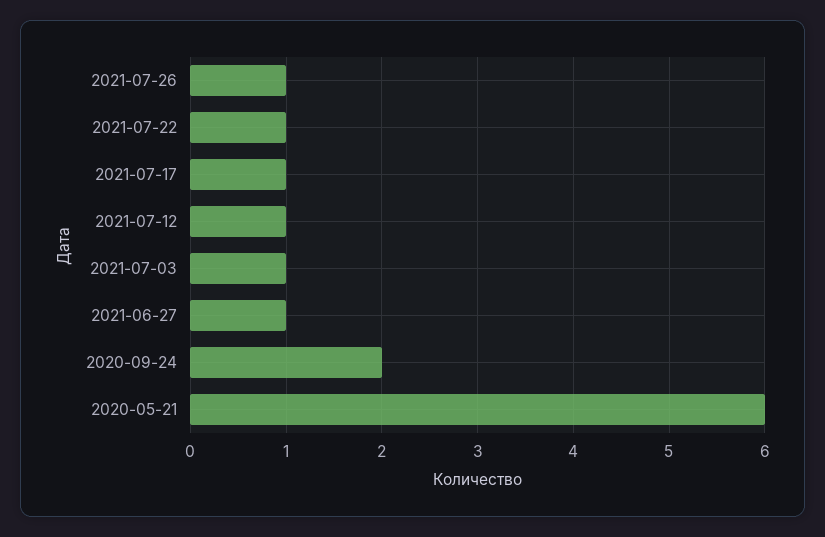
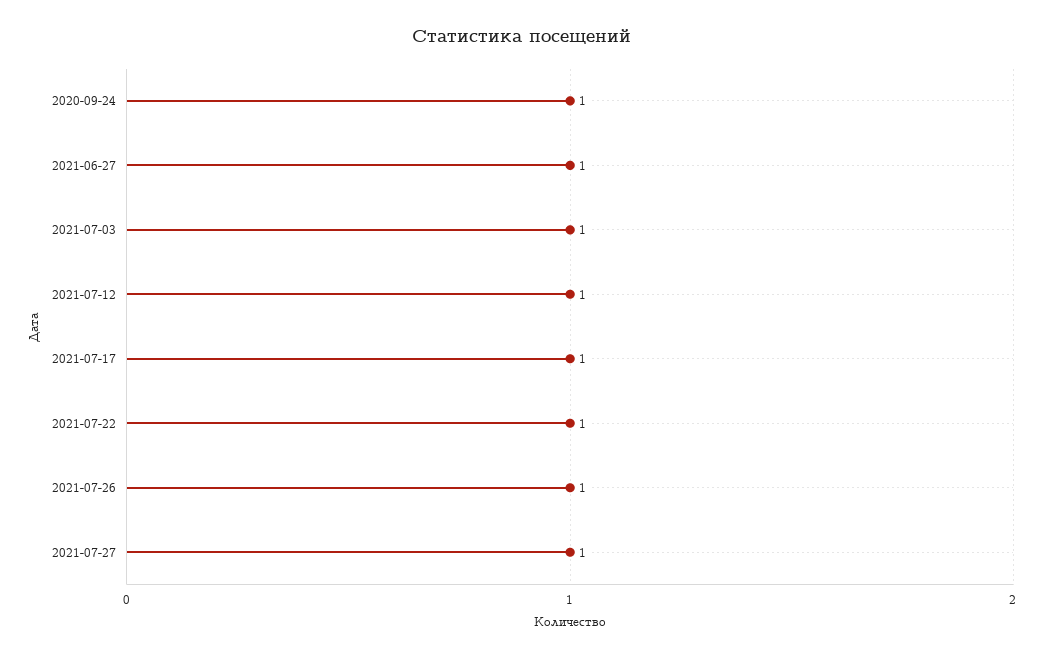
2020-09-24: 2 -> 1
2020-05-21: 6 -> none
2021-07-27: none -> 1

